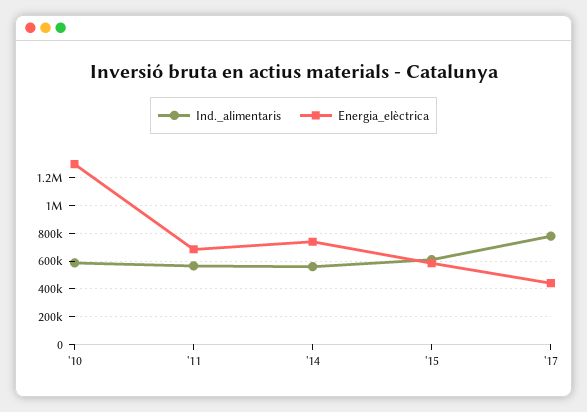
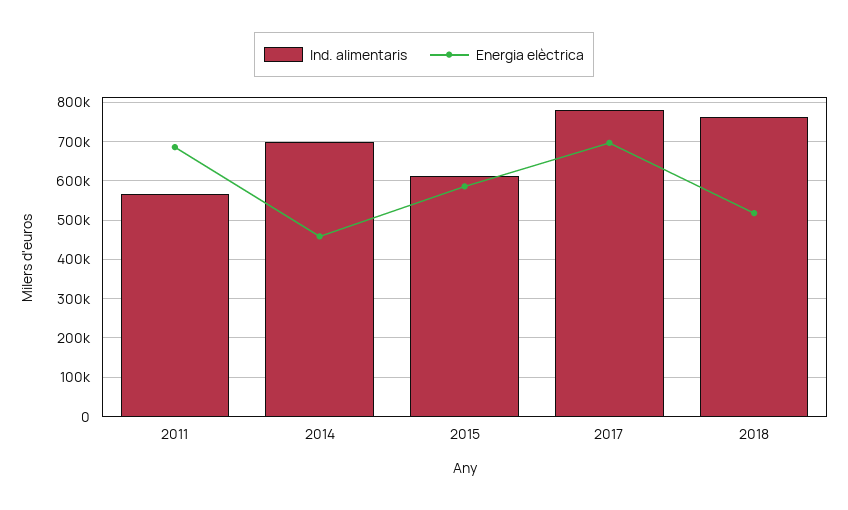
Ind._alimentaris, '10: 600000 -> none
Energia_elèctrica, '10: 1300000 -> none
Ind._alimentaris, '14: 550000 -> 700000
Energia_elèctrica, '14: 750000 -> 460000
Energia_elèctrica, '17: 450000 -> 700000
Ind._alimentaris, 2018: none -> 760000
Energia_elèctrica, 2018: none -> 520000

